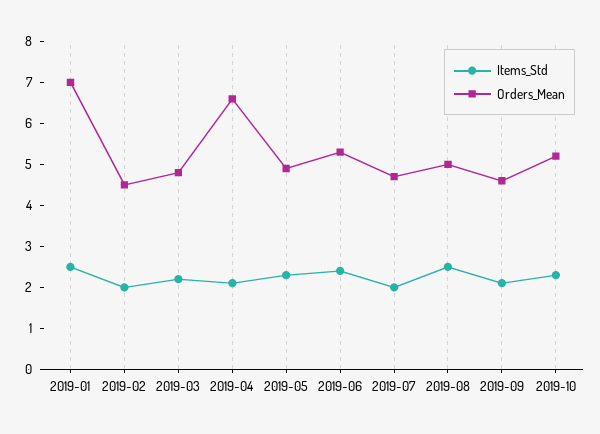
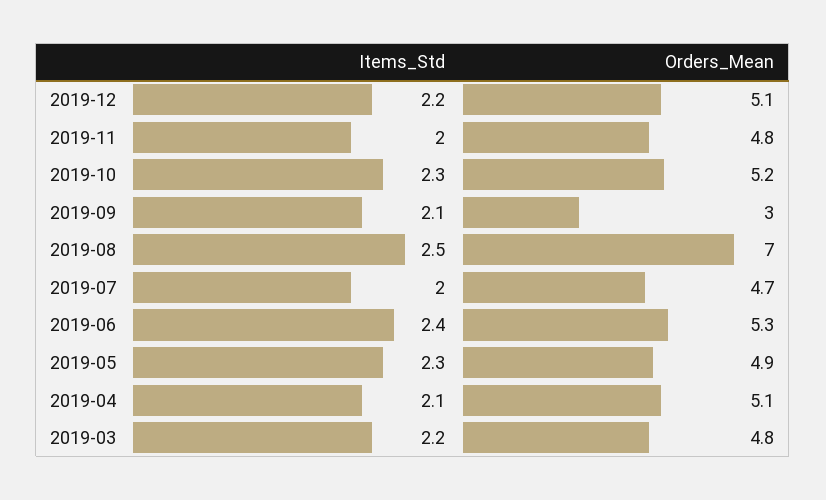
Items_Std, 2019-01: 2.5 -> none
Orders_Mean, 2019-01: 7 -> none
Items_Std, 2019-02: 2 -> none
Orders_Mean, 2019-02: 4.5 -> none
Orders_Mean, 2019-04: 6.5 -> 5.1
Orders_Mean, 2019-08: 5 -> 7
Orders_Mean, 2019-09: 4.5 -> 3
Items_Std, 2019-12: none -> 2.2
Orders_Mean, 2019-12: none -> 5.1
Items_Std, 2019-11: none -> 2
Orders_Mean, 2019-11: none -> 4.8

